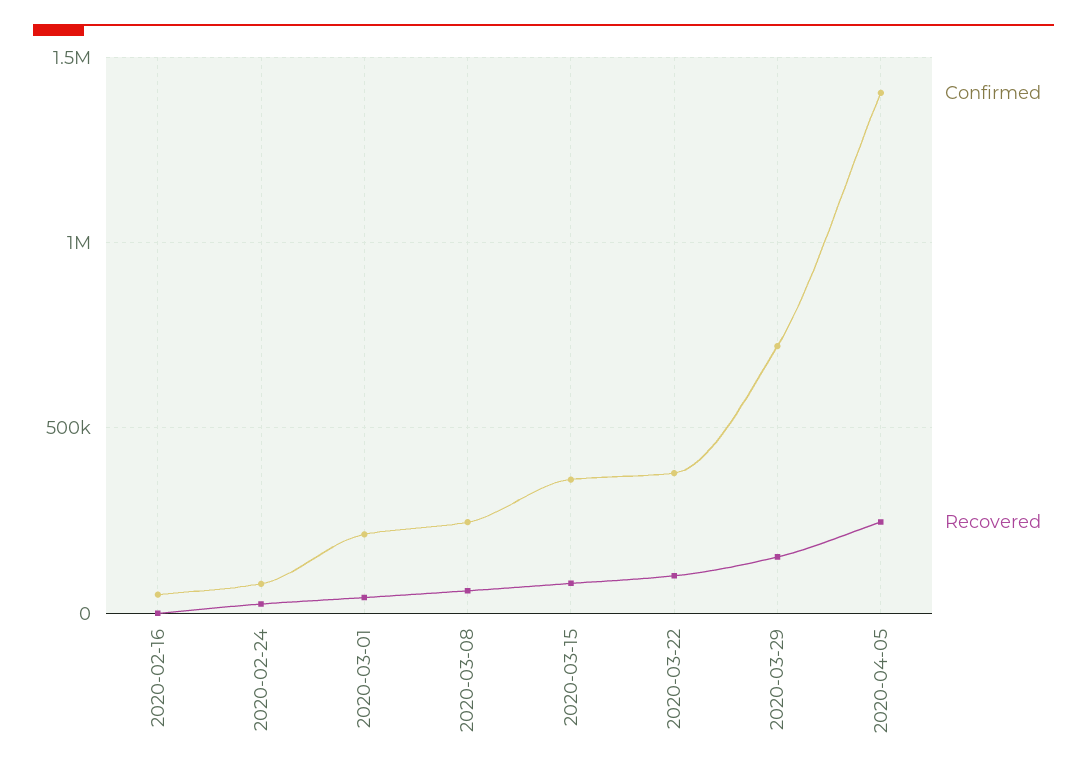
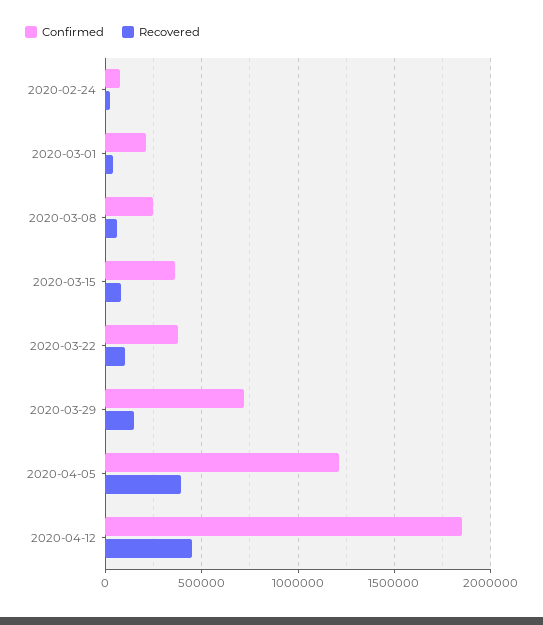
Confirmed, 2020-02-16: 50000 -> none
Recovered, 2020-02-16: 0 -> none
Confirmed, 2020-04-05: 1400000 -> 1200000
Recovered, 2020-04-05: 250000 -> 400000
Confirmed, 2020-04-12: none -> 1850000
Recovered, 2020-04-12: none -> 450000

